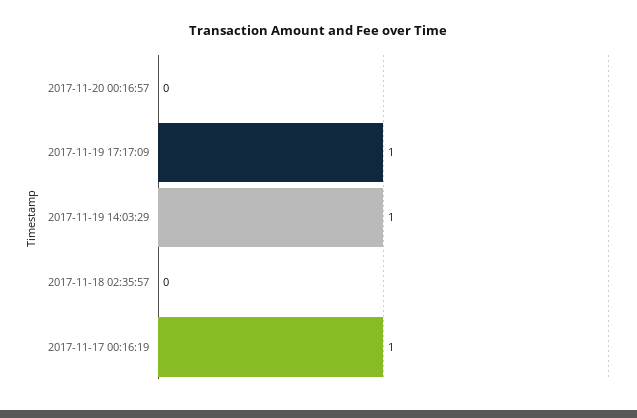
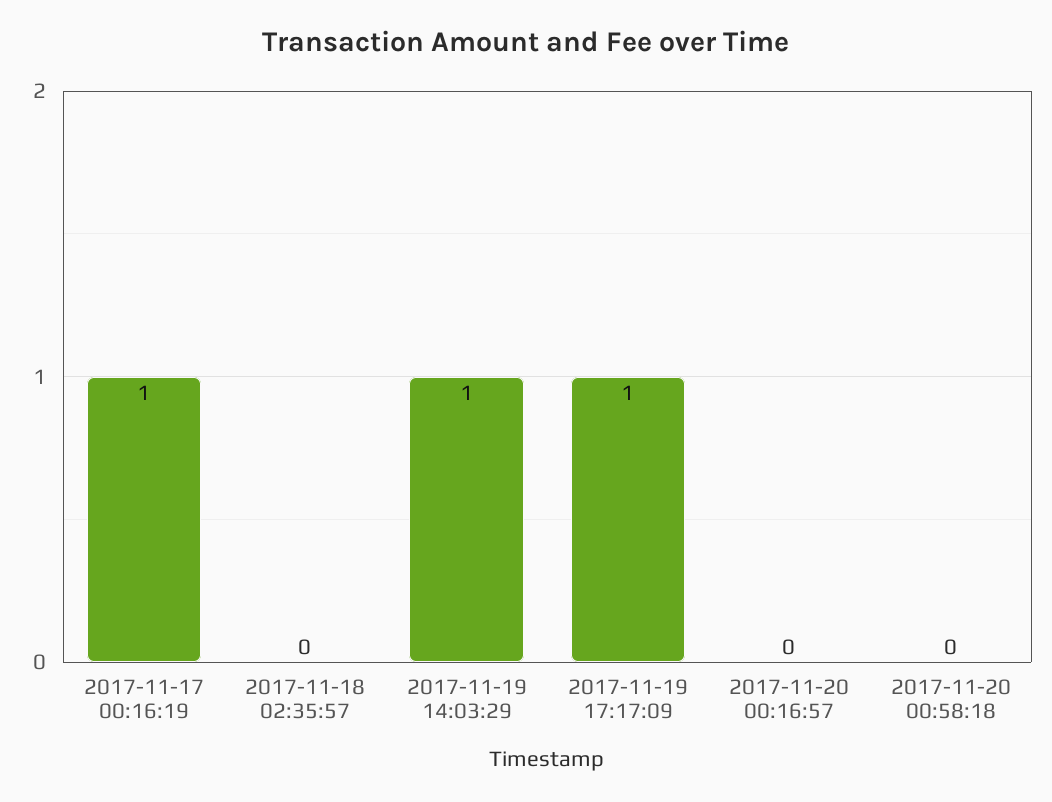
2017-11-20 00:58:18: none -> 0

